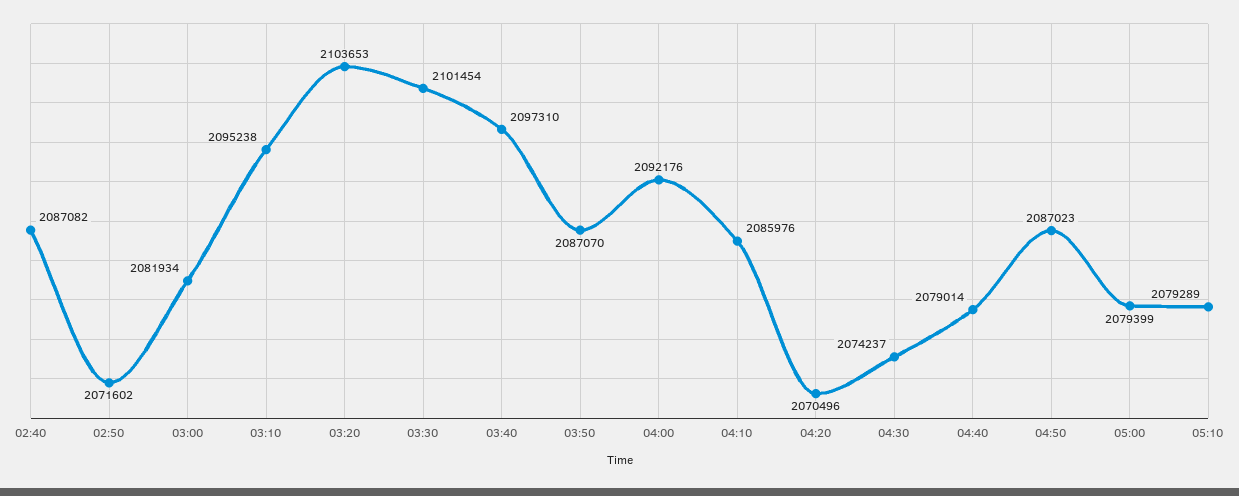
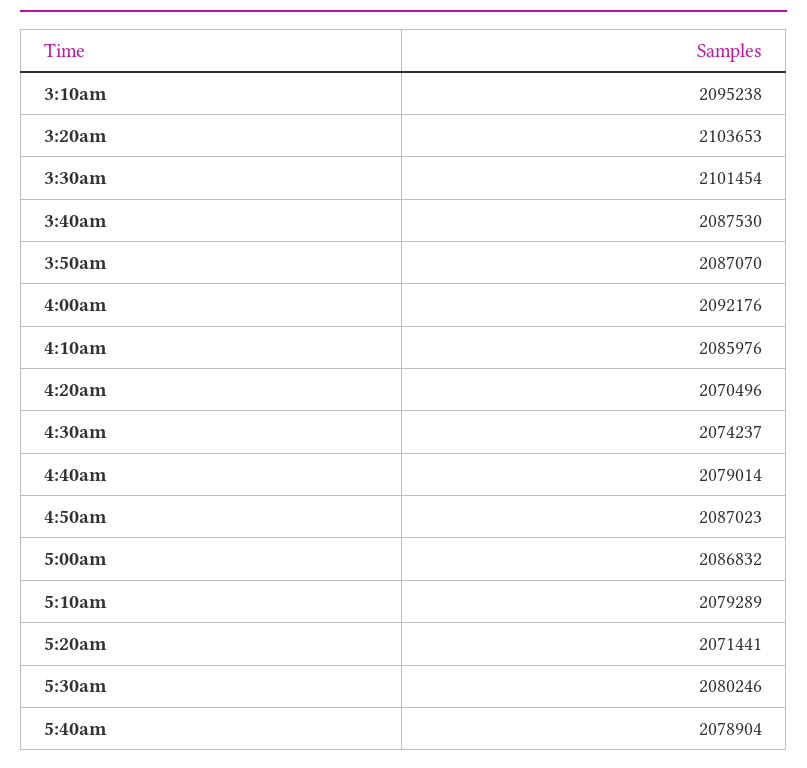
02:40: 2087082 -> none
02:50: 2071602 -> none
03:00: 2081934 -> none
03:40: 2097310 -> 2087530
05:00: 2079399 -> 2086832
5:20am: none -> 2071441
5:30am: none -> 2080246
5:40am: none -> 2078904

